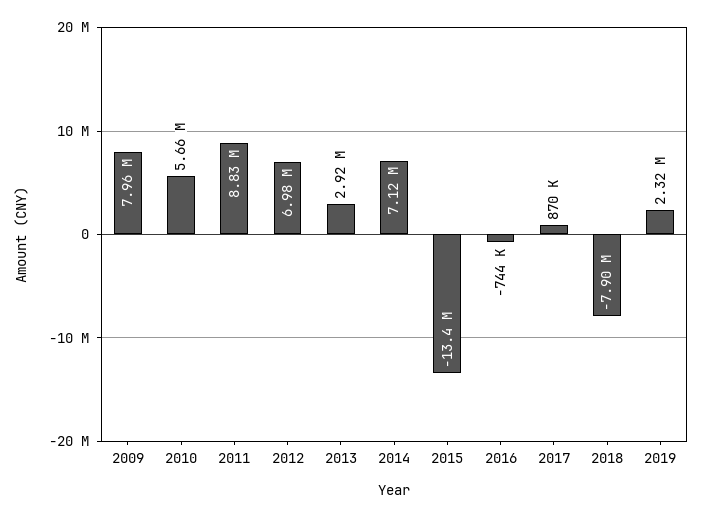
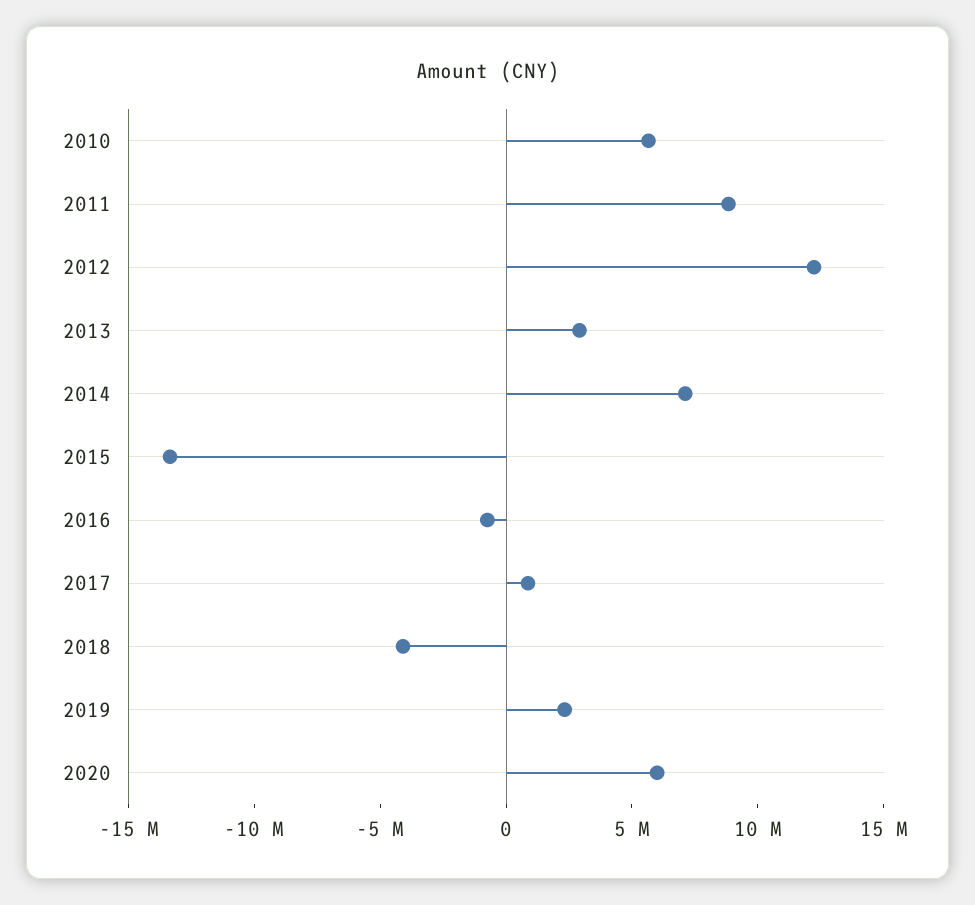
2009: 7960000 -> none
2012: 6980000 -> 12000000
2018: -7900000 -> -4000000
2020: none -> 6000000

